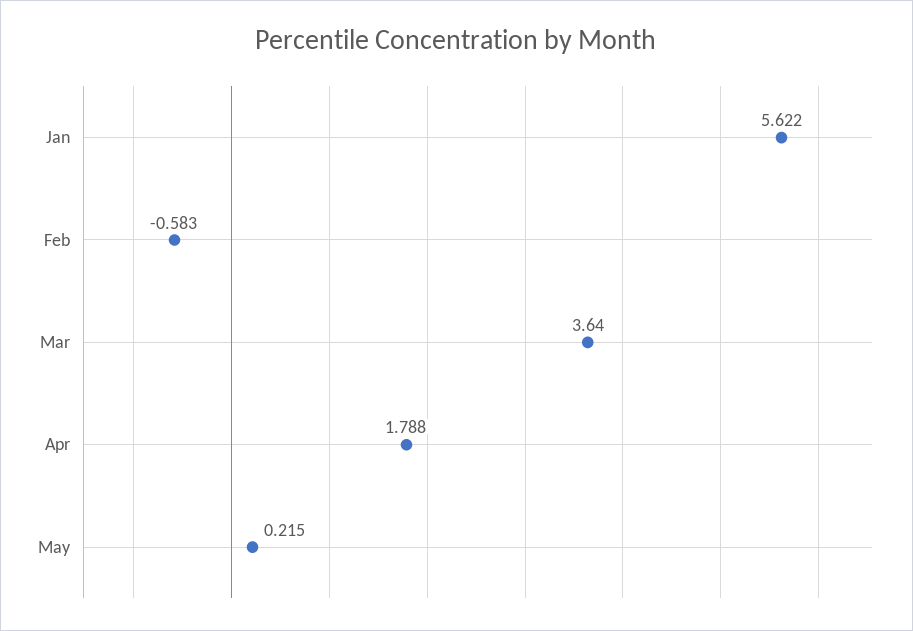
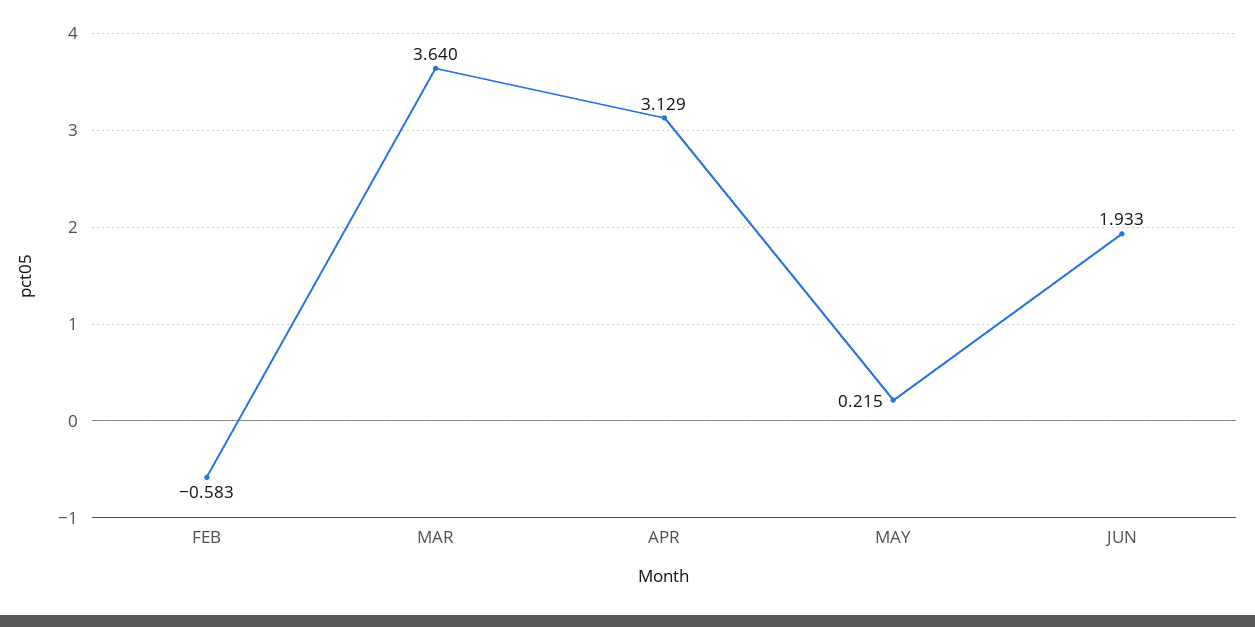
Jan: 5.622 -> none
Apr: 1.788 -> 3.129
JUN: none -> 1.933

